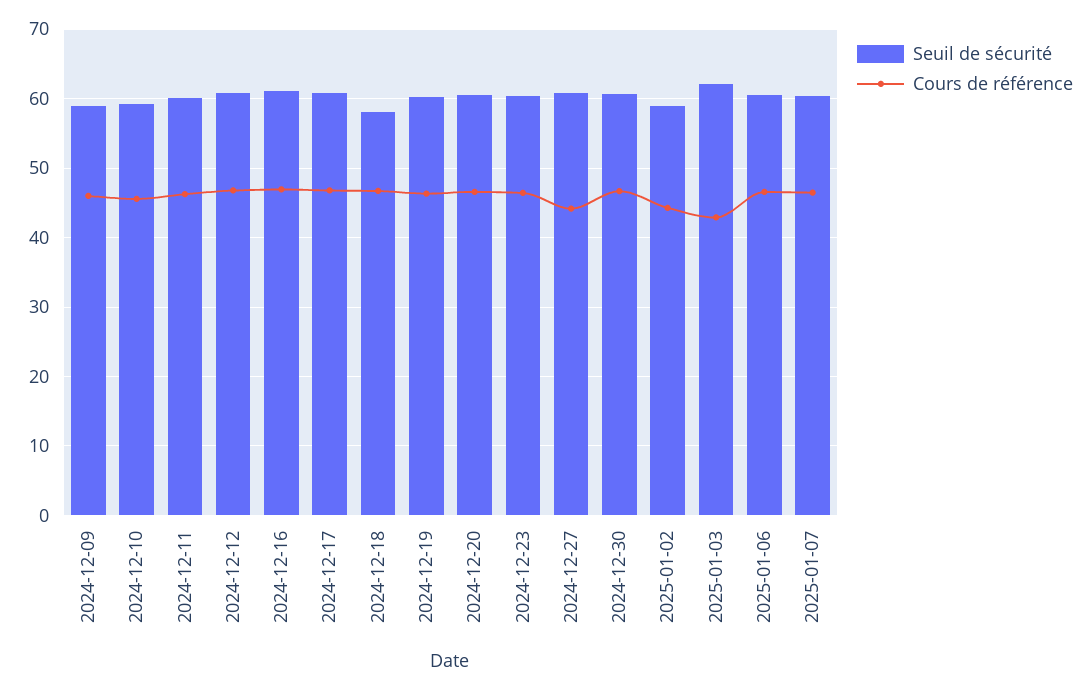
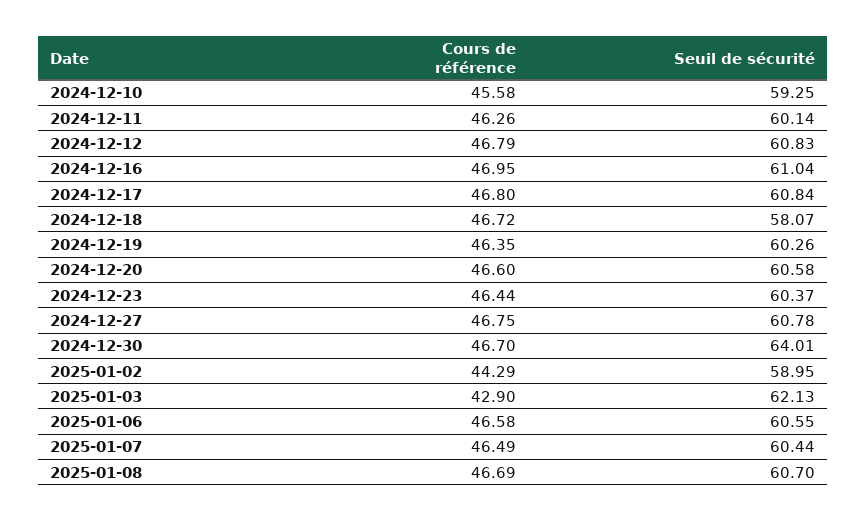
Seuil de sécurité, 2024-12-09: 59 -> none
Cours de référence, 2024-12-09: 46 -> none
Cours de référence, 2024-12-27: 44 -> 46.75
Seuil de sécurité, 2024-12-30: 61 -> 64.01
Cours de référence, 2025-01-08: none -> 46.69
Seuil de sécurité, 2025-01-08: none -> 60.7

